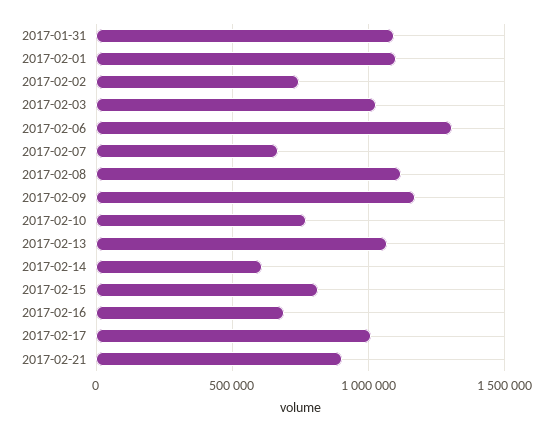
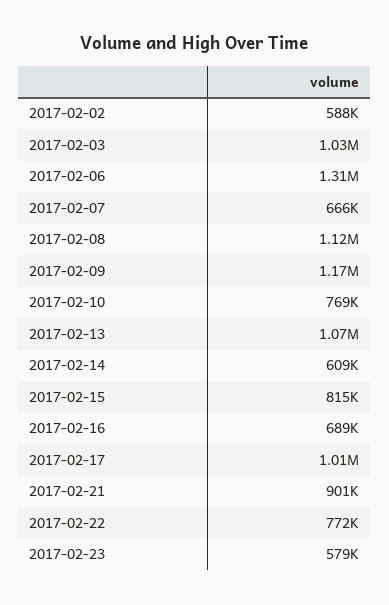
2017-01-31: 1100000 -> none
2017-02-01: 1100000 -> none
2017-02-02: 750000 -> 588000
2017-02-22: none -> 772000
2017-02-23: none -> 579000

